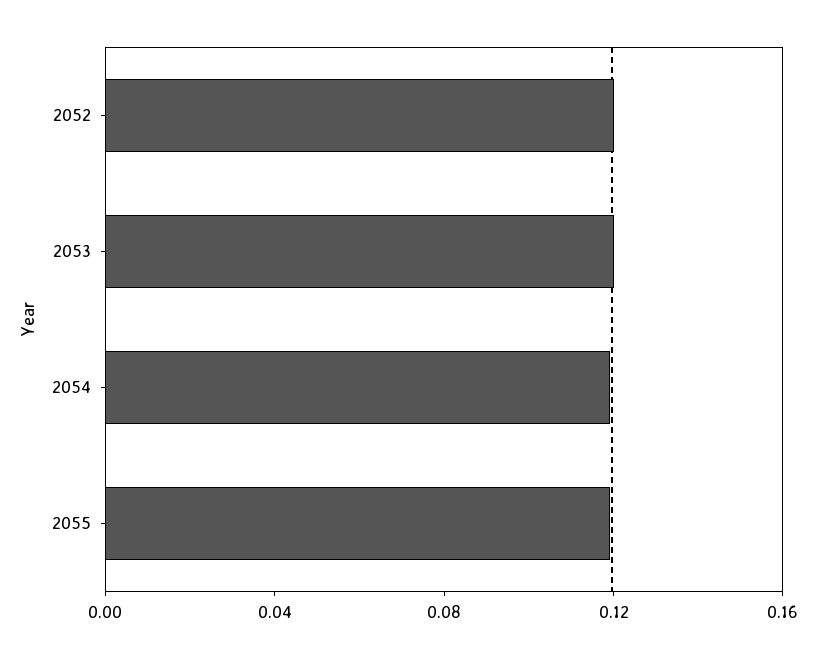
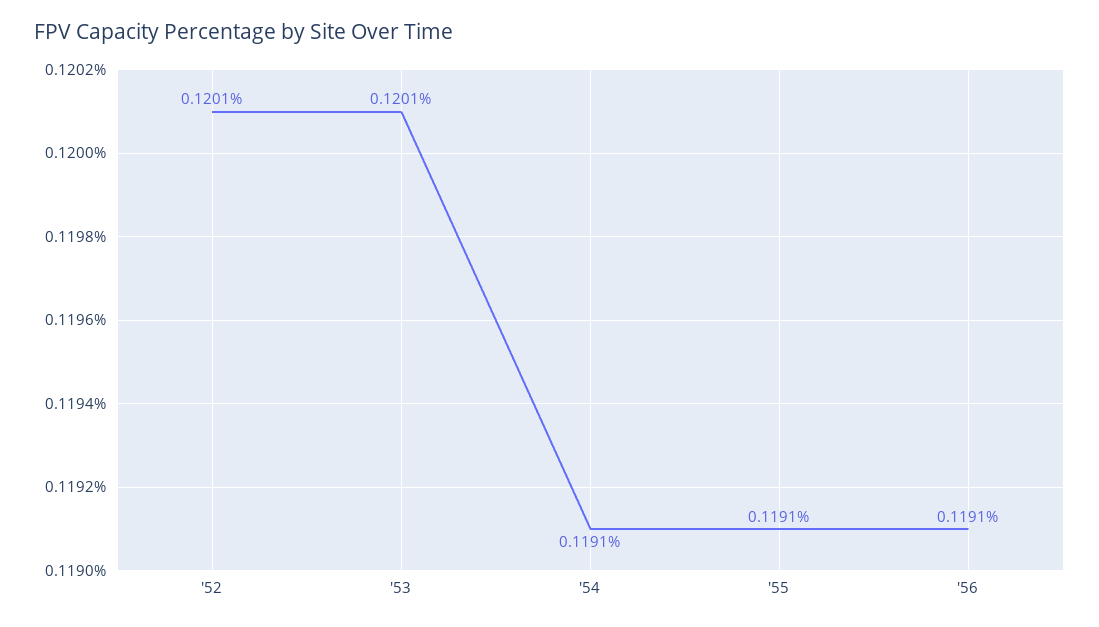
'56: none -> 0.1191

